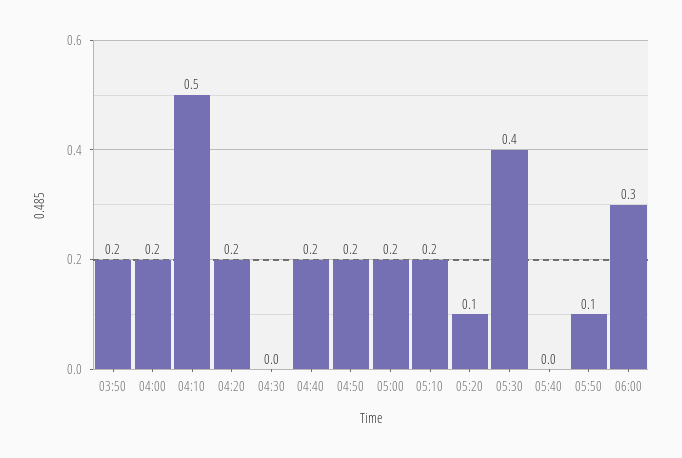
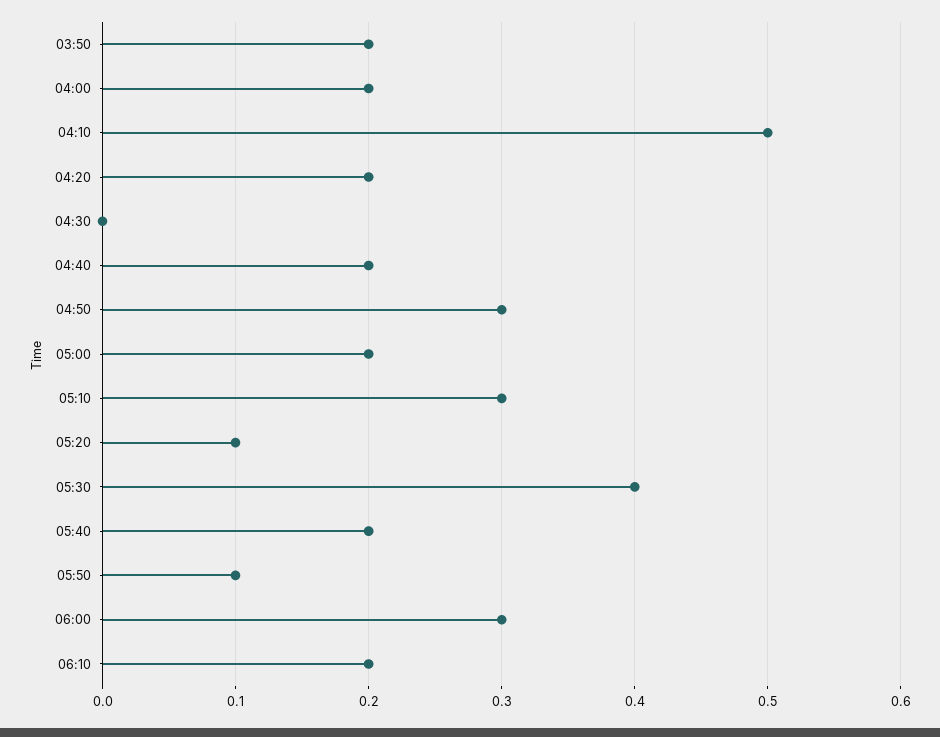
04:50: 0.2 -> 0.3
05:10: 0.2 -> 0.3
05:40: 0 -> 0.2
06:10: none -> 0.2

